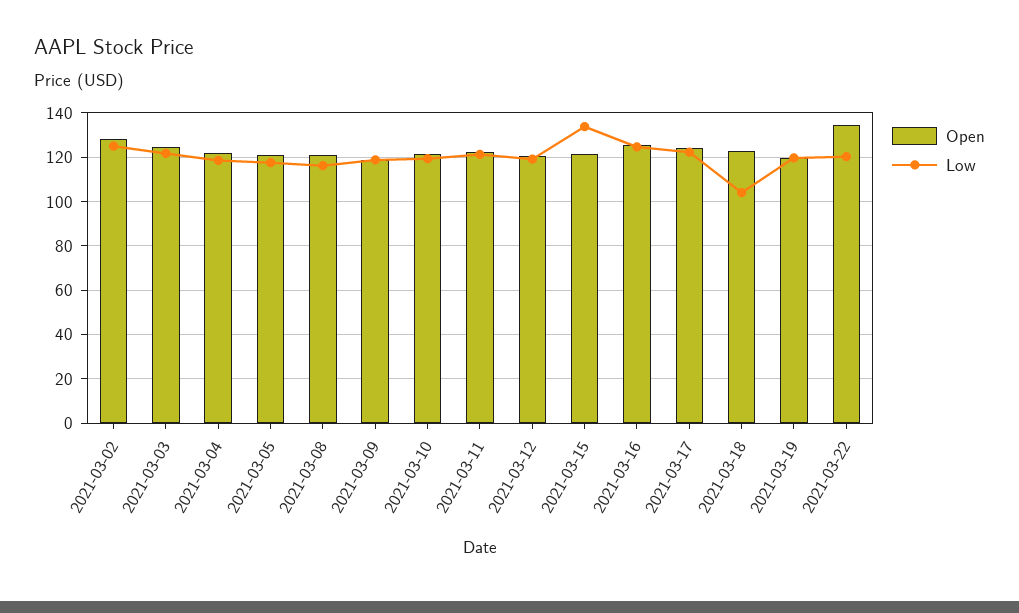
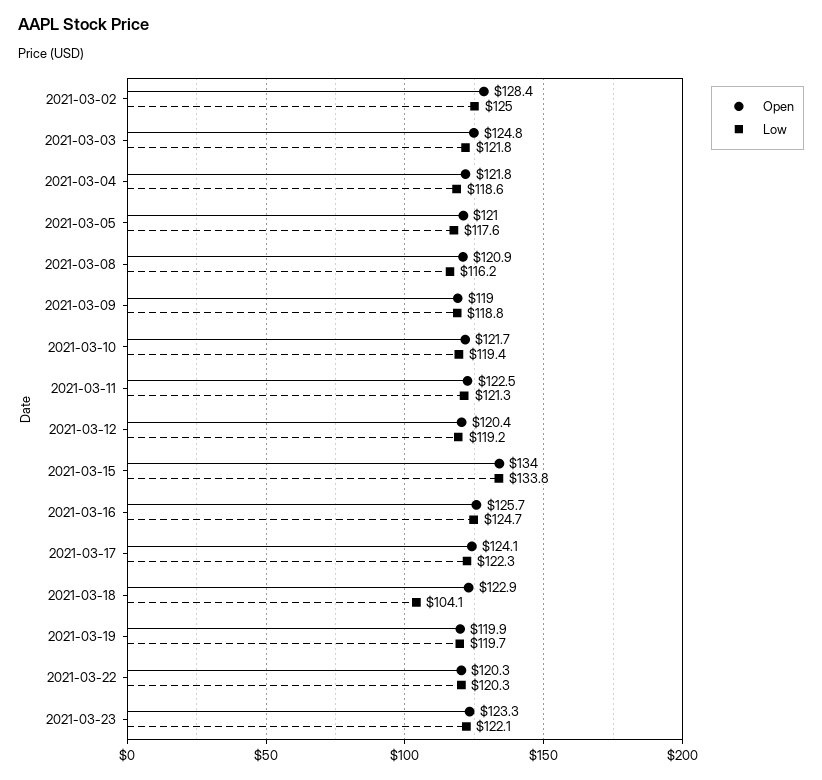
Open, 2021-03-15: 120 -> 134
Open, 2021-03-22: 135 -> 120.3
Open, 2021-03-23: none -> 123.3
Low, 2021-03-23: none -> 122.1

